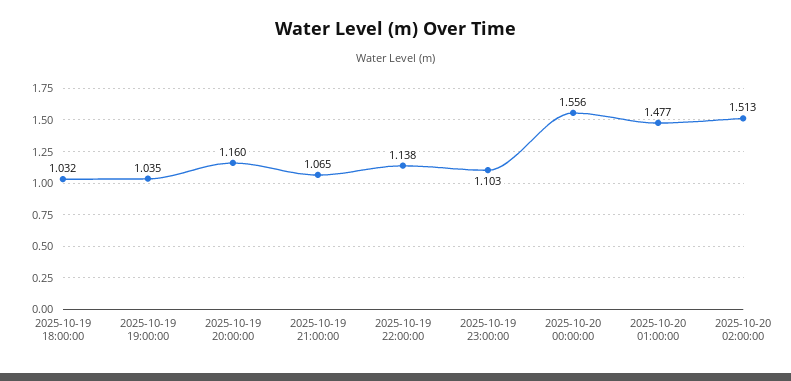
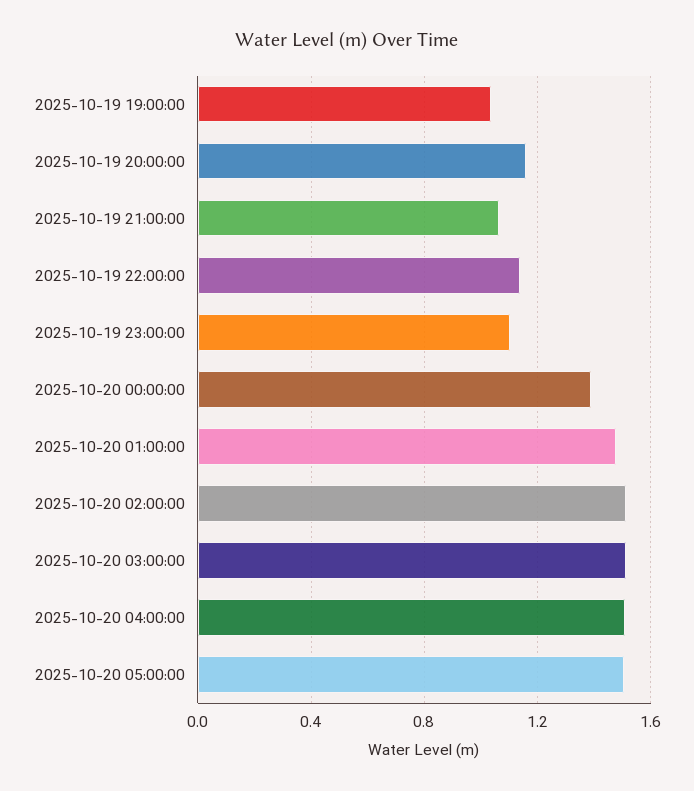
2025-10-19 18:00:00: 1.032 -> none
2025-10-20 00:00:00: 1.556 -> 1.4
2025-10-20 03:00:00: none -> 1.5
2025-10-20 04:00:00: none -> 1.5
2025-10-20 05:00:00: none -> 1.5

